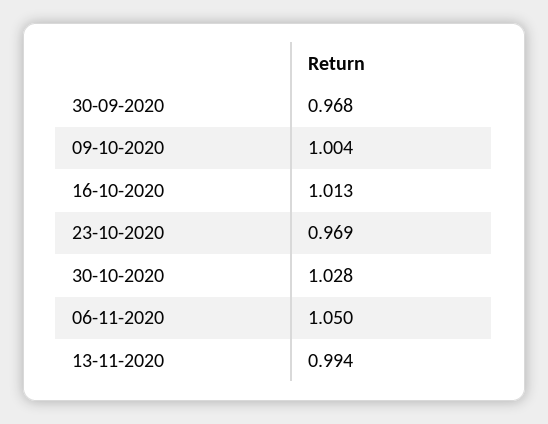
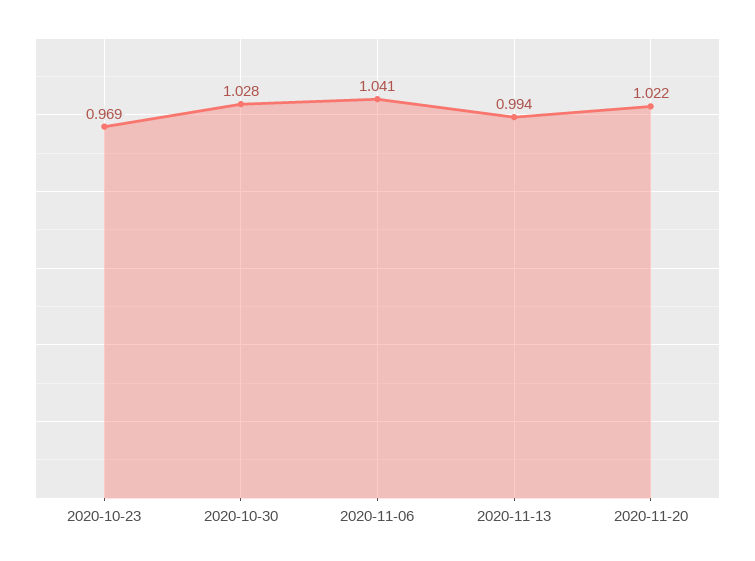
30-09-2020: 0.968 -> none
09-10-2020: 1.004 -> none
16-10-2020: 1.013 -> none
06-11-2020: 1.05 -> 1.041
2020-11-20: none -> 1.022

